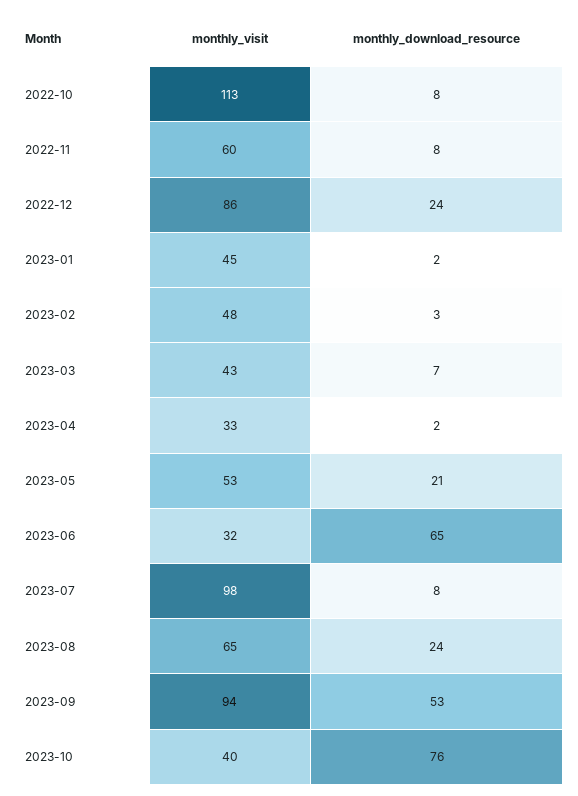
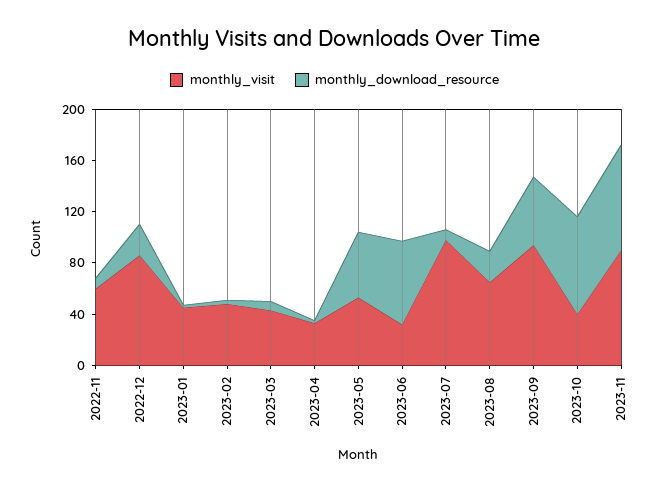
monthly_visit, 2022-10: 113 -> none
monthly_download_resource, 2022-10: 8 -> none
monthly_download_resource, 2023-05: 21 -> 50
monthly_visit, 2023-11: none -> 90
monthly_download_resource, 2023-11: none -> 80

